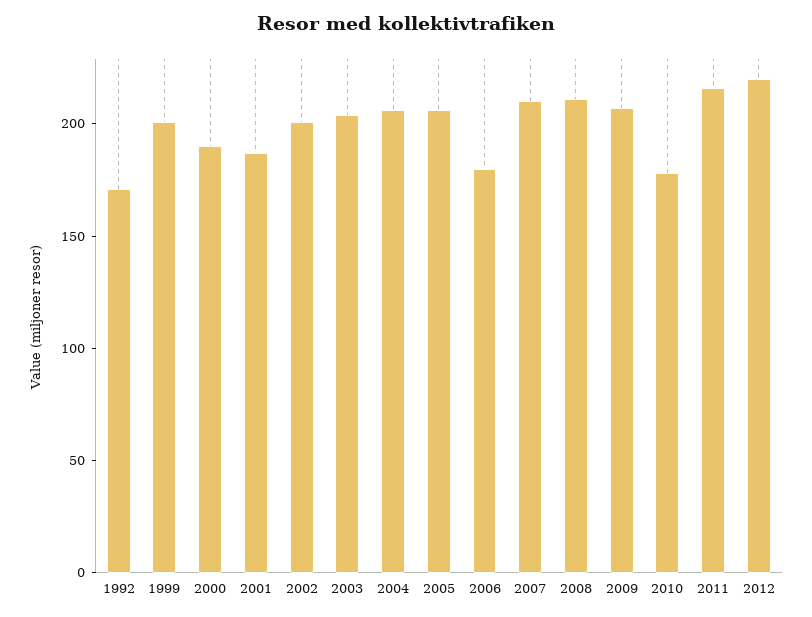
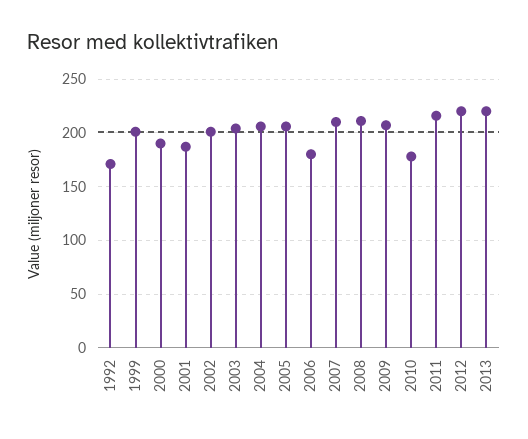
2013: none -> 220

